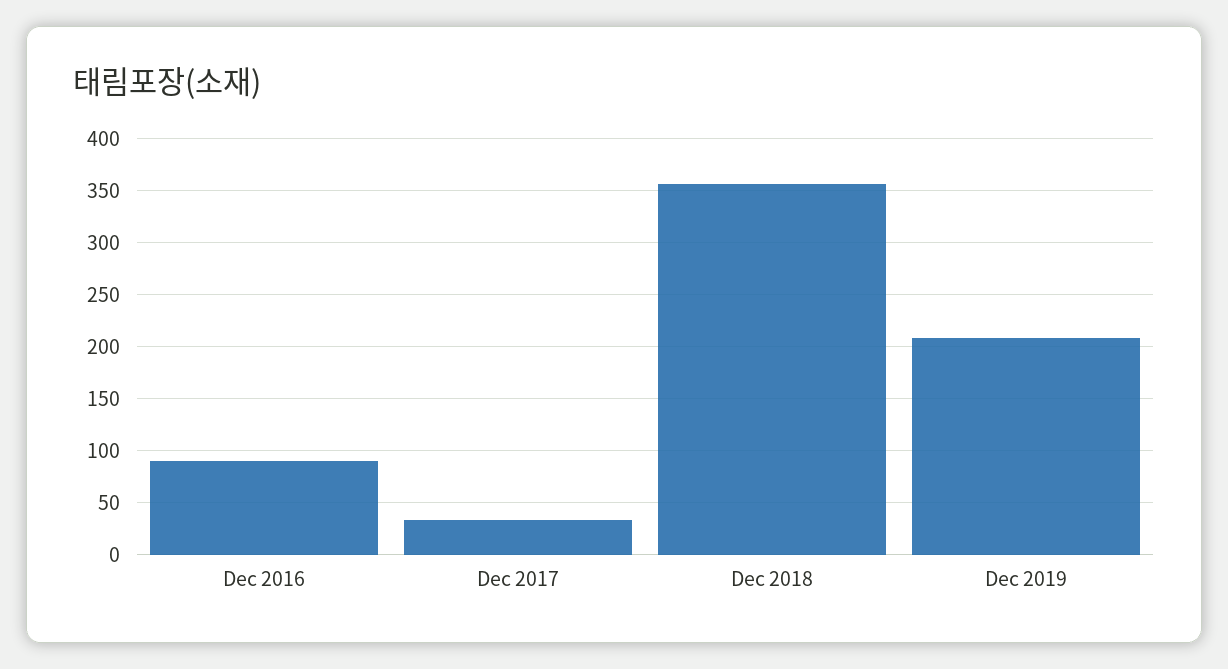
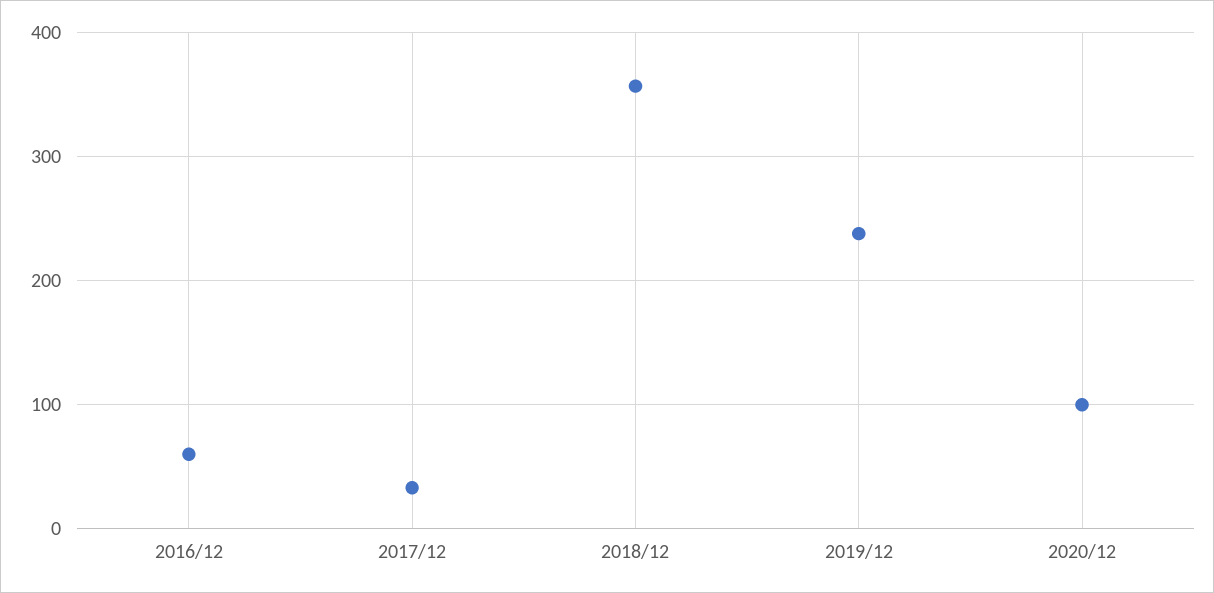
Dec 2016: 90 -> 60
Dec 2019: 210 -> 240
2020/12: none -> 100

